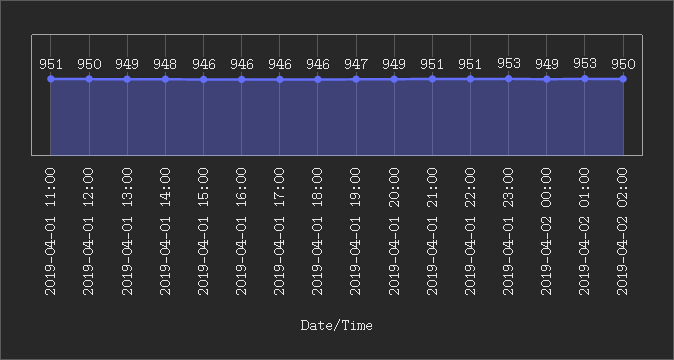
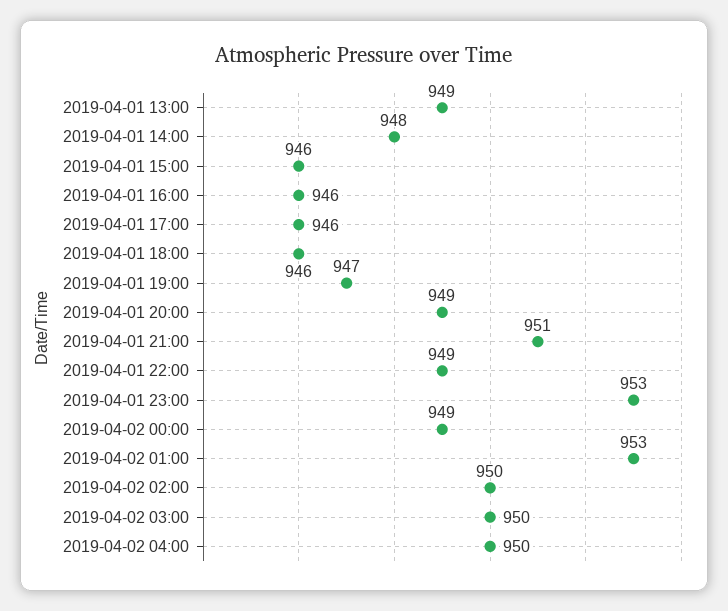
2019-04-01 11:00: 951 -> none
2019-04-01 12:00: 950 -> none
2019-04-01 22:00: 951 -> 949
2019-04-02 03:00: none -> 950
2019-04-02 04:00: none -> 950

